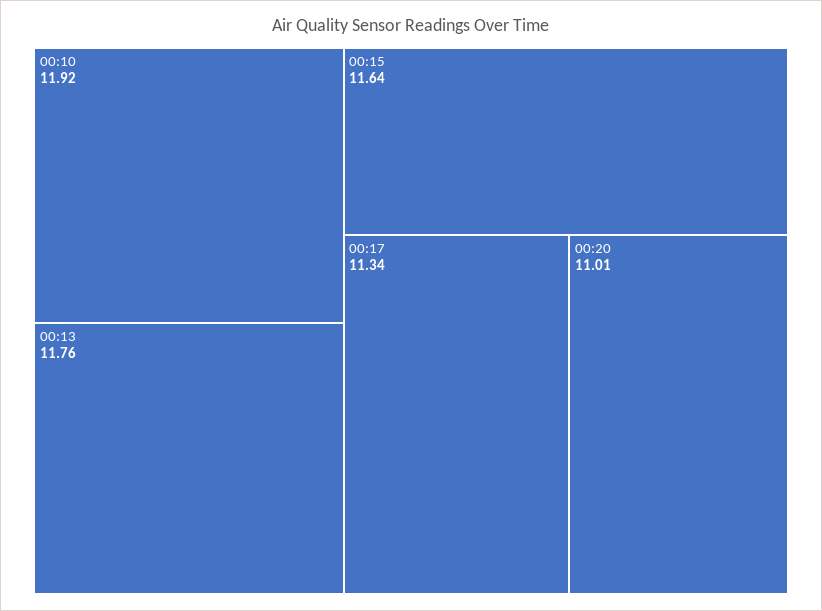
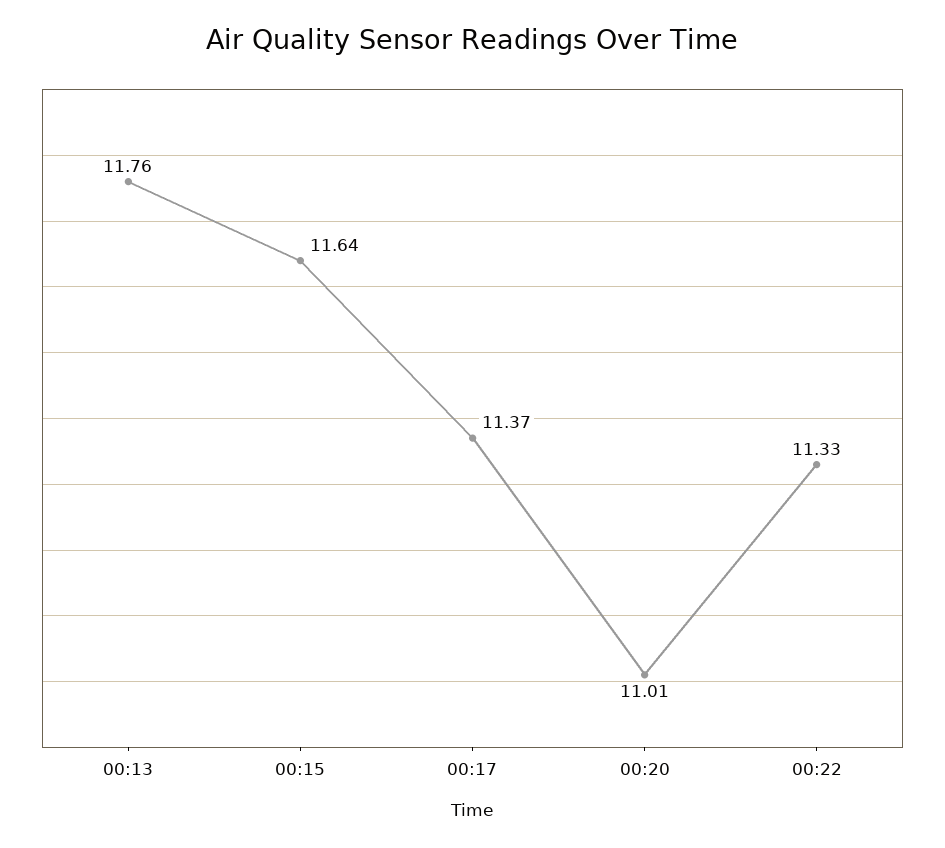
00:10: 11.92 -> none
00:17: 11.34 -> 11.37
00:22: none -> 11.33

